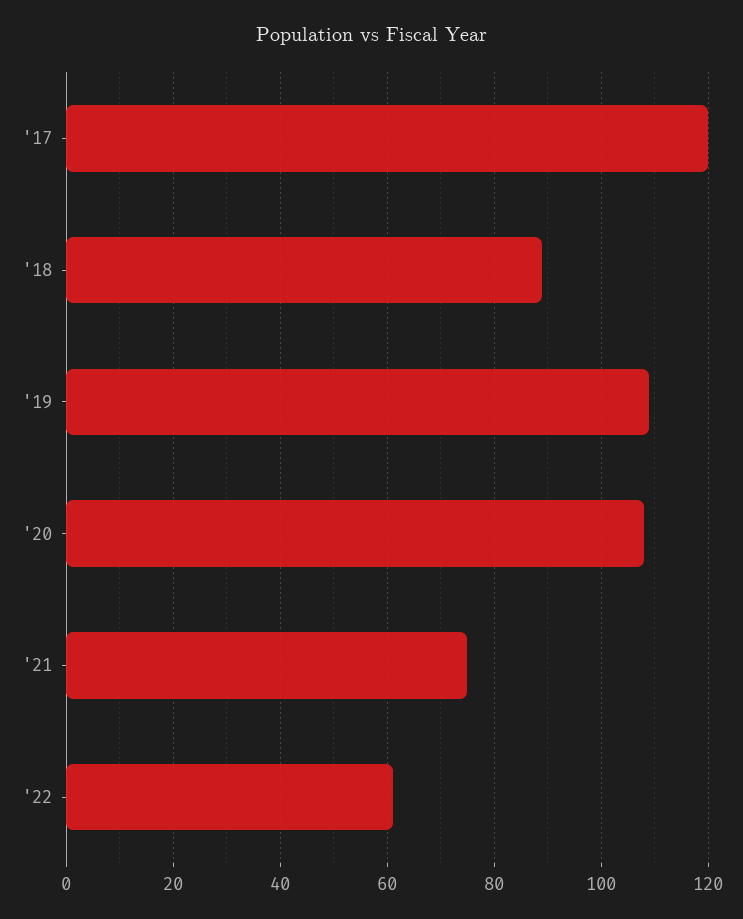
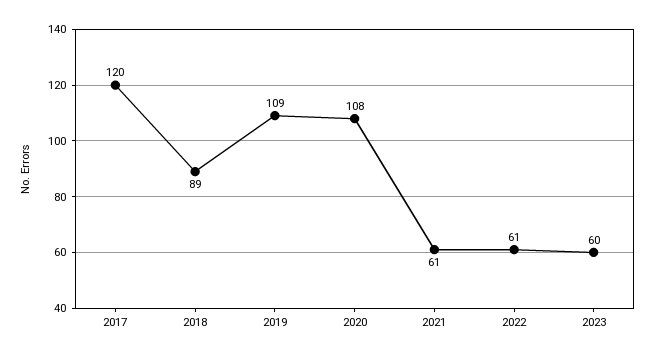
'21: 75 -> 61
2023: none -> 60

